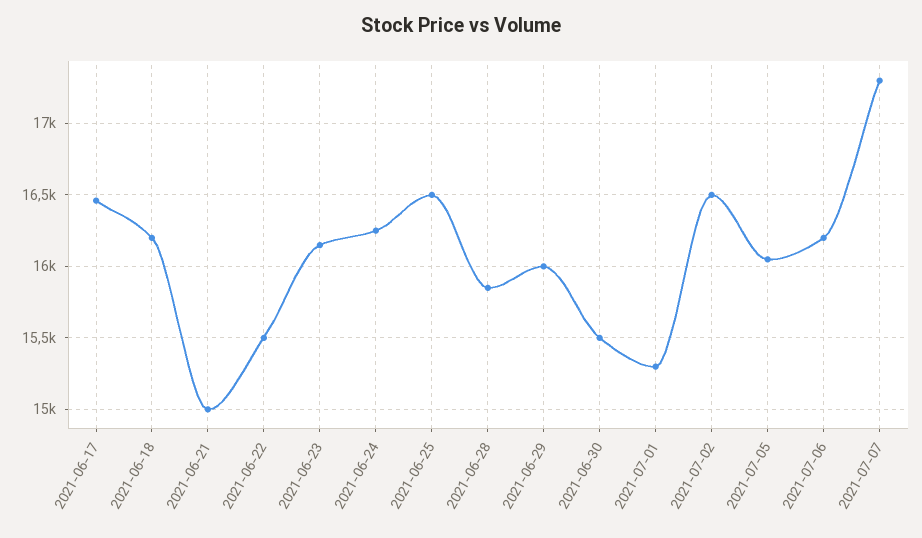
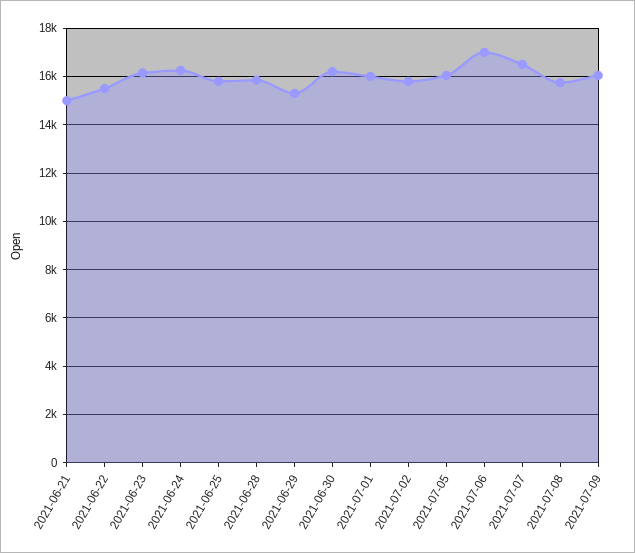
2021-06-17: 16450 -> none
2021-06-18: 16200 -> none
2021-06-25: 16500 -> 15750
2021-06-29: 16000 -> 15250
2021-06-30: 15500 -> 16250
2021-07-01: 15300 -> 16000
2021-07-02: 16500 -> 15750
2021-07-06: 16200 -> 17000
2021-07-07: 17300 -> 16500
2021-07-08: none -> 15750
2021-07-09: none -> 16000

